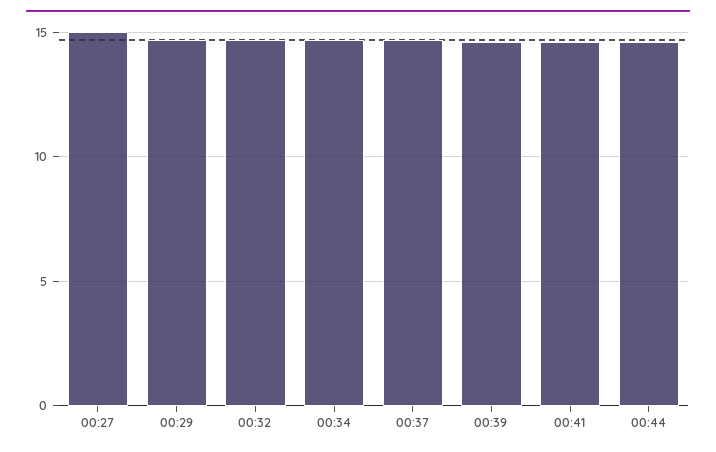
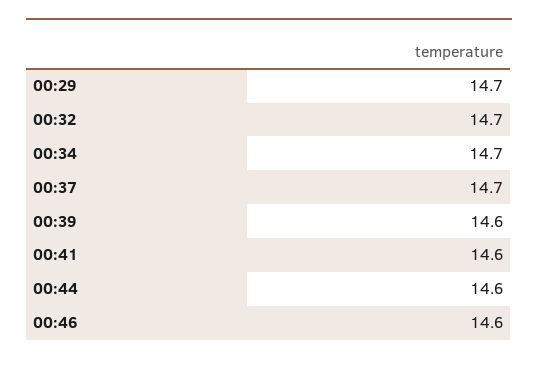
00:27: 15 -> none
00:46: none -> 14.6

